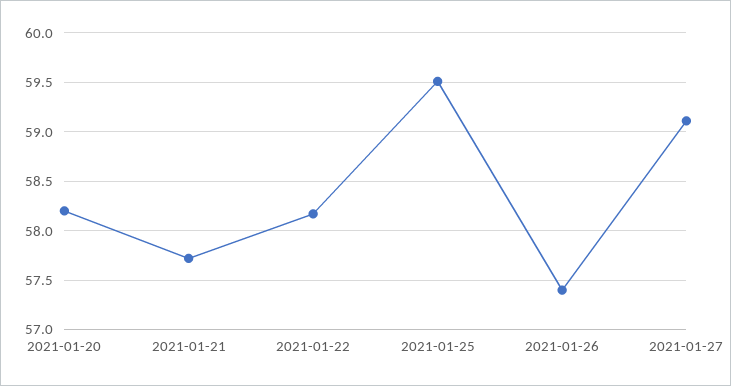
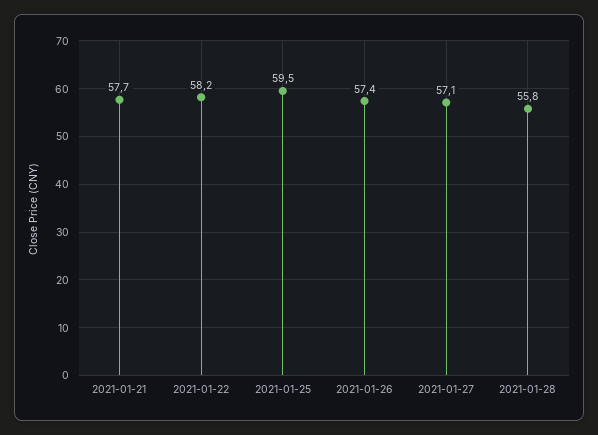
2021-01-20: 58.2 -> none
2021-01-27: 59.1 -> 57.1
2021-01-28: none -> 55.8

